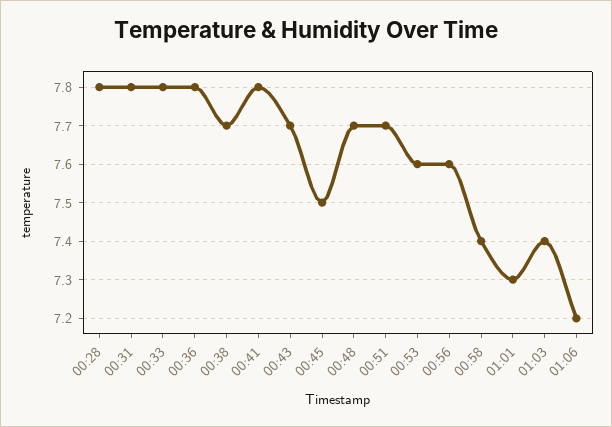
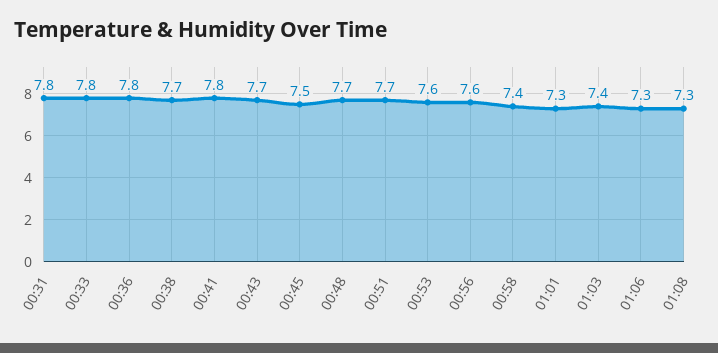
00:28: 7.8 -> none
01:06: 7.2 -> 7.3
01:08: none -> 7.3

